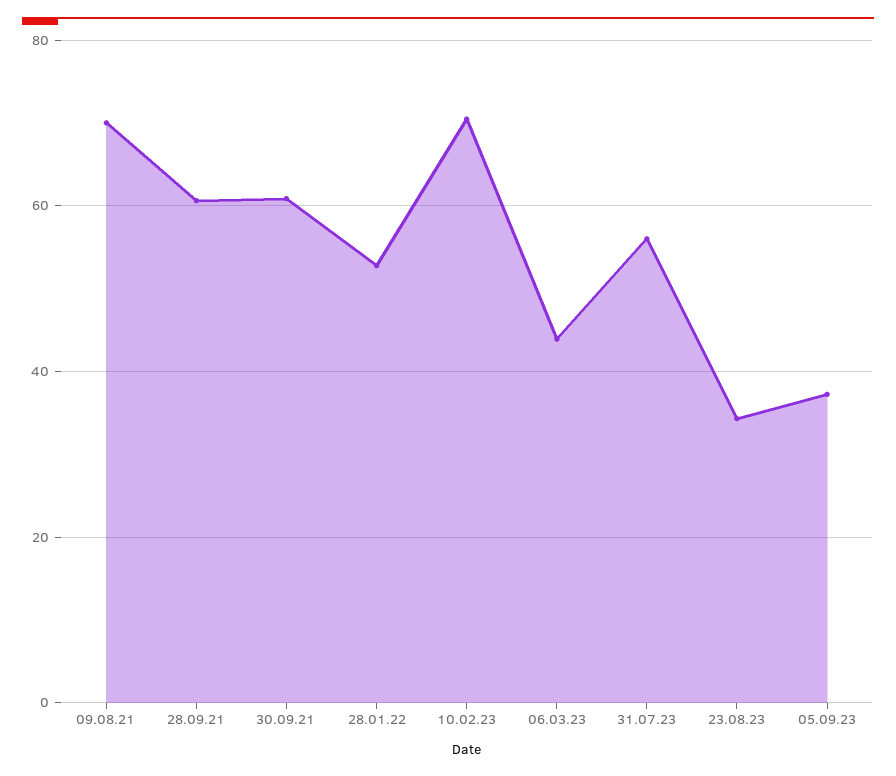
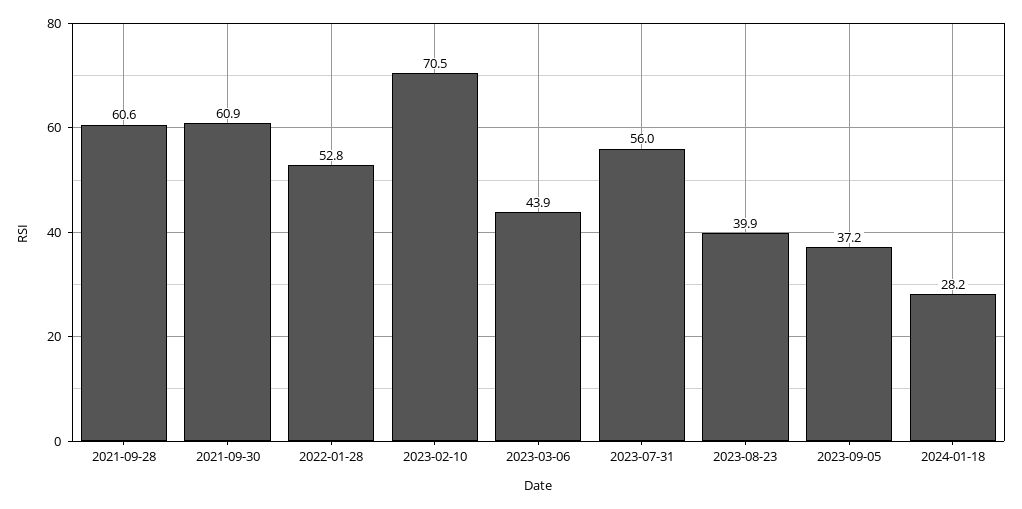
09.08.21: 70 -> none
23.08.23: 34 -> 39.9
2024-01-18: none -> 28.2

